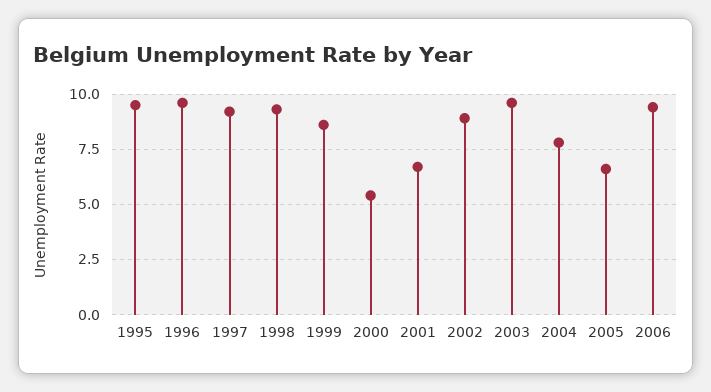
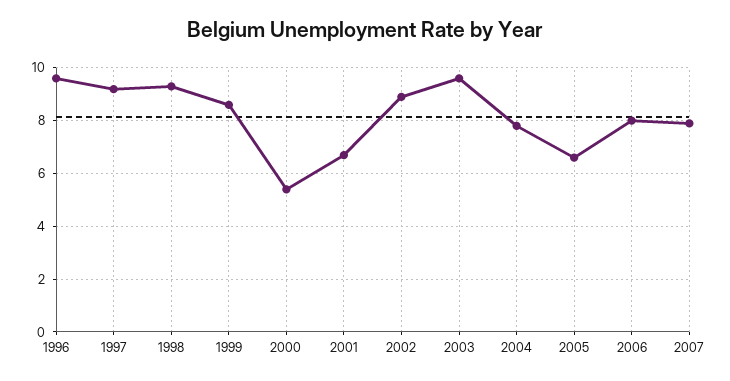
1995: 9.5 -> none
2006: 9.5 -> 8
2007: none -> 8

